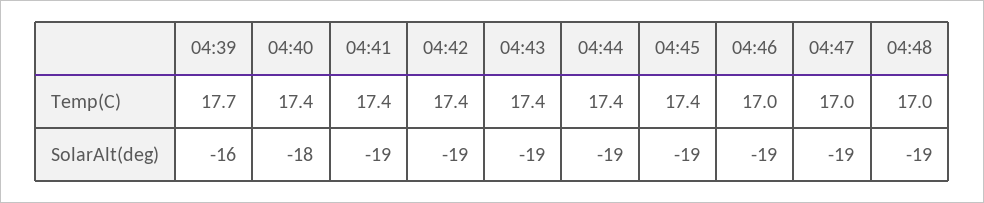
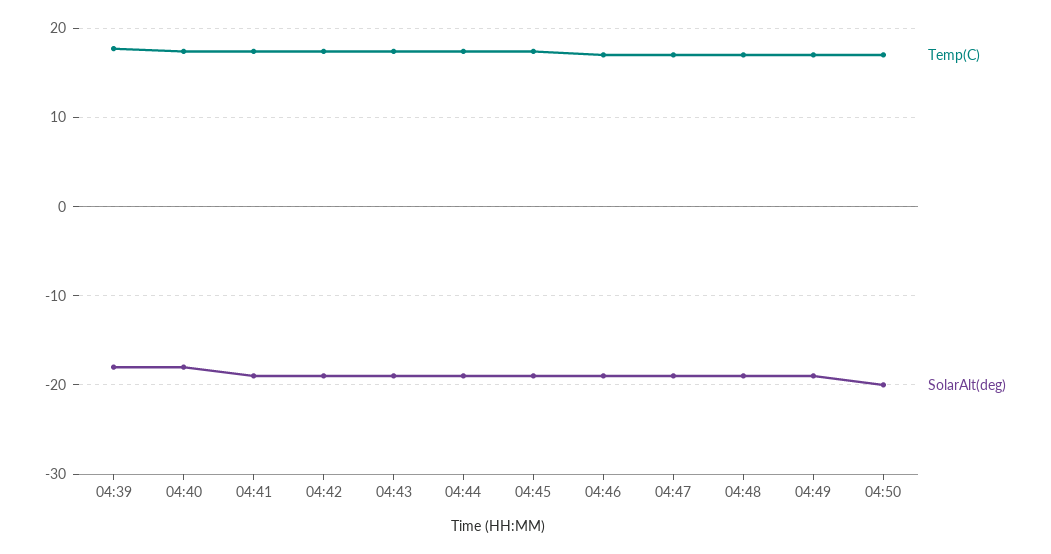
SolarAlt(deg), 04:39: -16 -> -18
Temp(C), 04:49: none -> 17
SolarAlt(deg), 04:49: none -> -19
Temp(C), 04:50: none -> 17
SolarAlt(deg), 04:50: none -> -20

